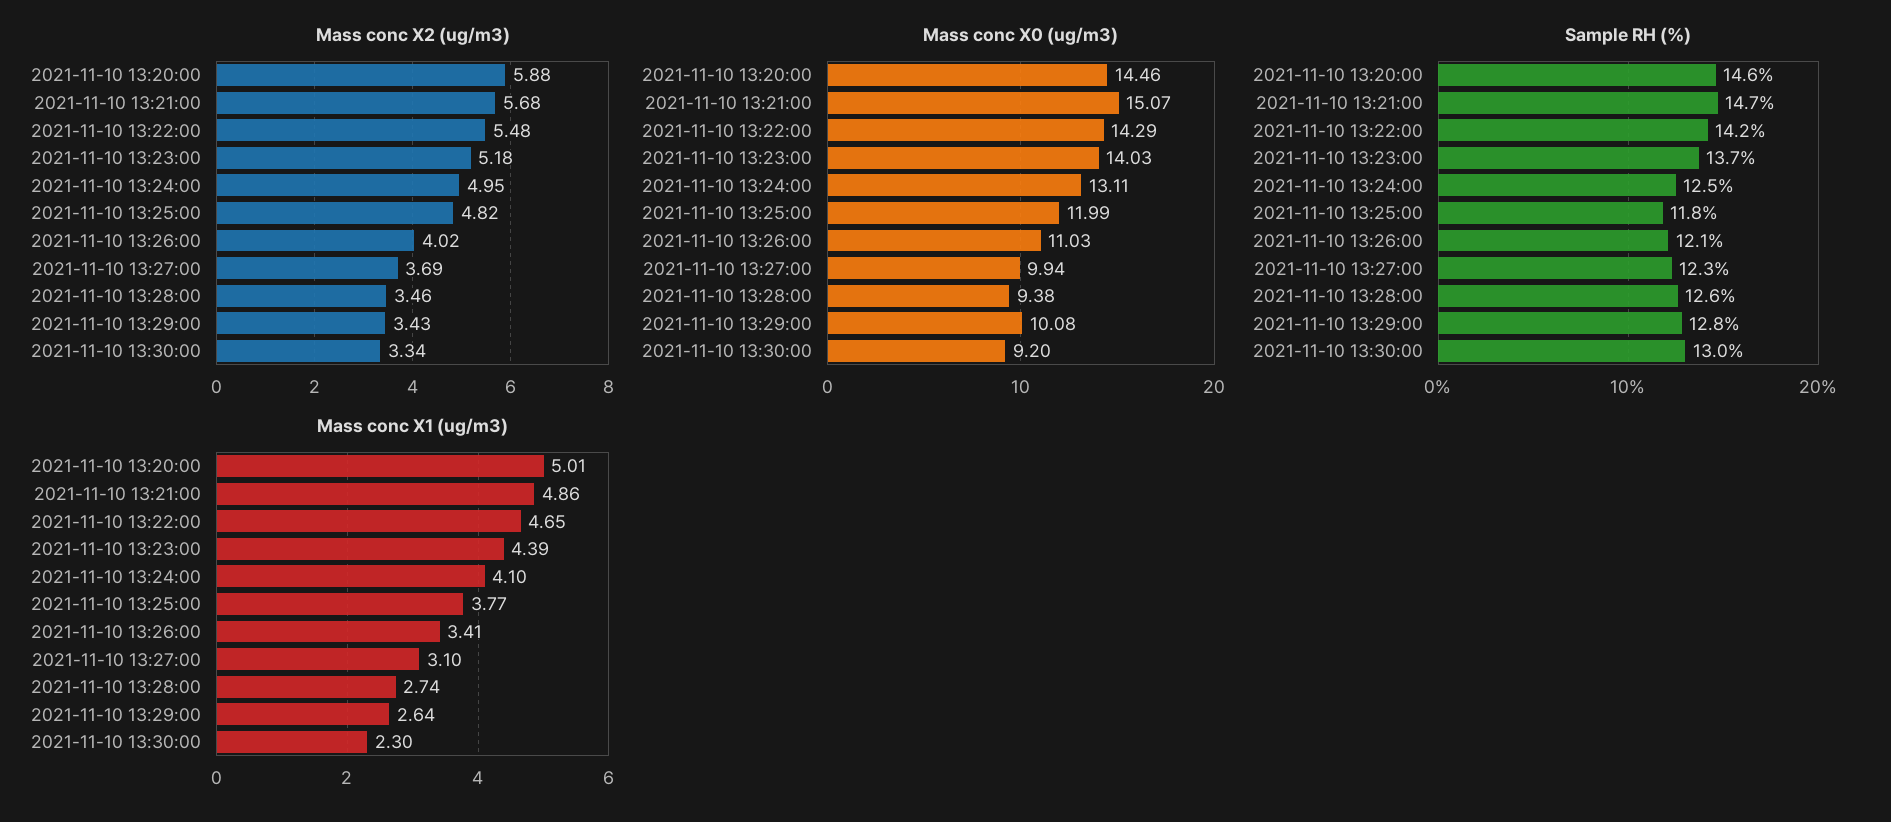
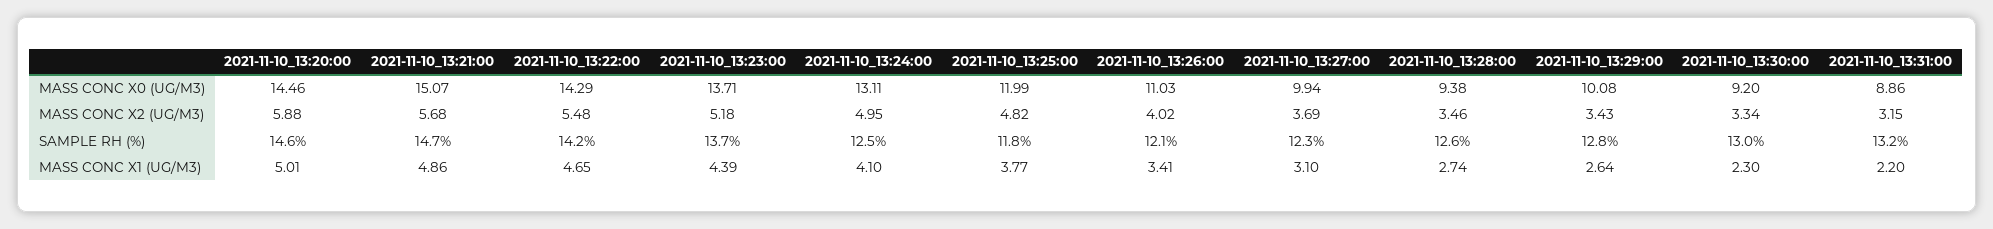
Mass conc X0 (ug/m3), 2021-11-10 13:23:00: 14.03 -> 13.71
Mass conc X0 (ug/m3), 2021-11-10_13:31:00: none -> 8.86
Mass conc X2 (ug/m3), 2021-11-10_13:31:00: none -> 3.15
Sample RH (%), 2021-11-10_13:31:00: none -> 13.2
Mass conc X1 (ug/m3), 2021-11-10_13:31:00: none -> 2.2

